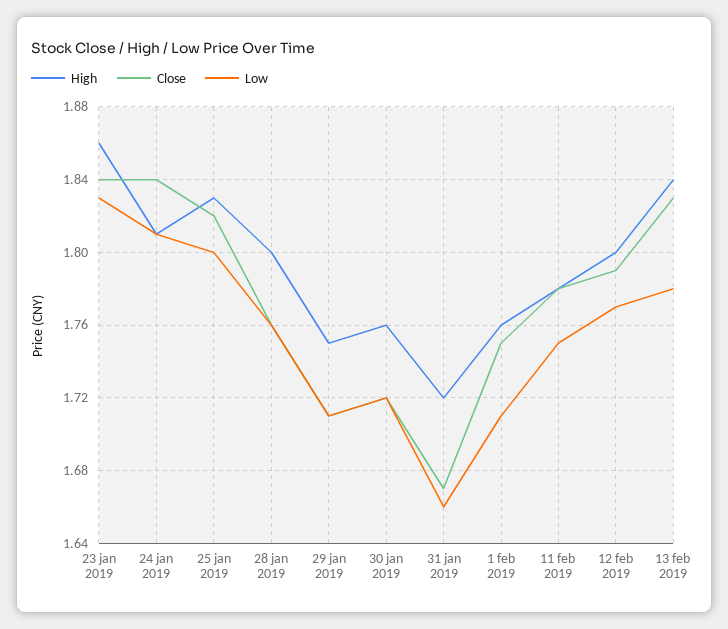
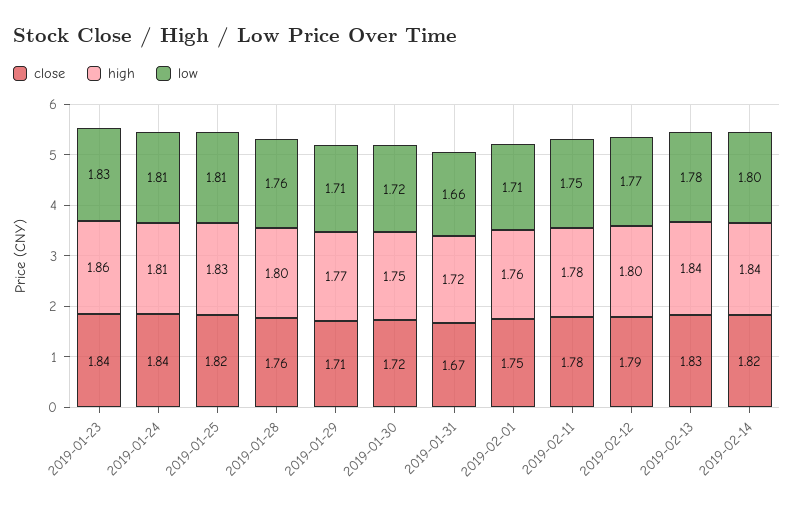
Low, 25 jan 2019: 1.8 -> 1.81
High, 29 jan 2019: 1.75 -> 1.77
High, 30 jan 2019: 1.76 -> 1.75
Close, 2019-02-14: none -> 1.82
High, 2019-02-14: none -> 1.84
Low, 2019-02-14: none -> 1.8

